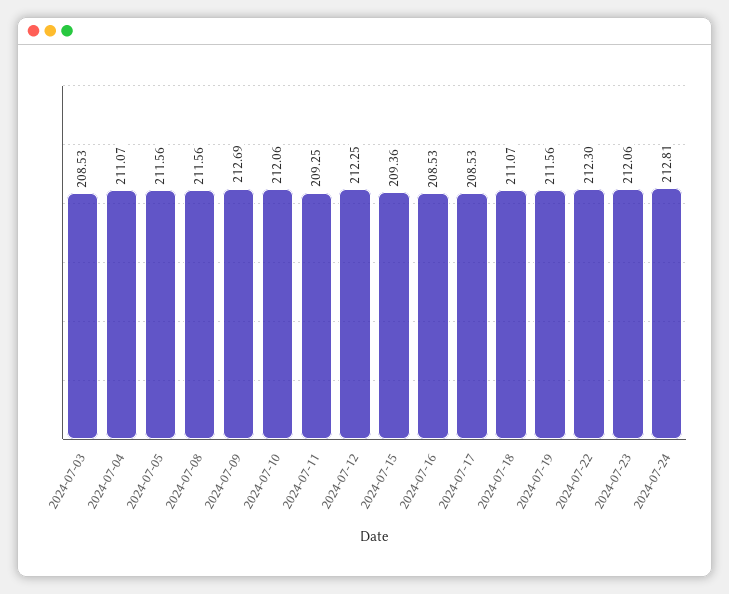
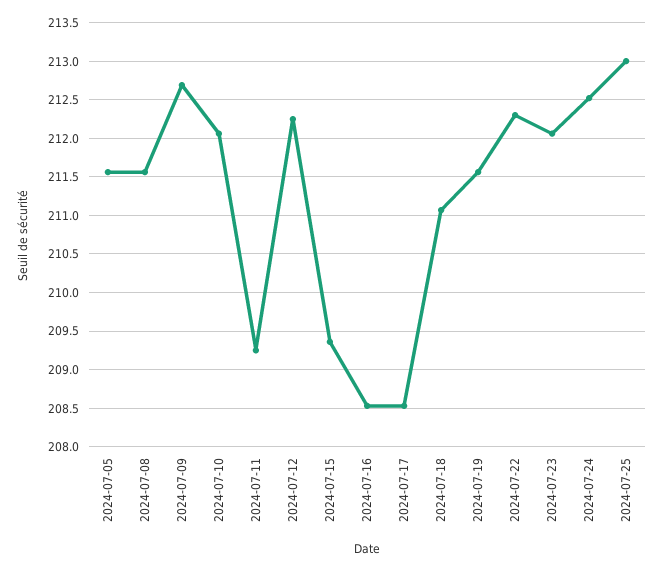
2024-07-03: 208.53 -> none
2024-07-04: 211.07 -> none
2024-07-24: 212.81 -> 212.5
2024-07-25: none -> 213

